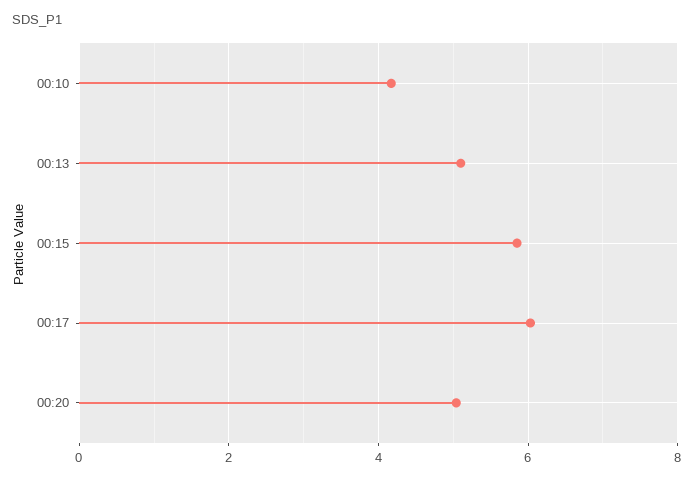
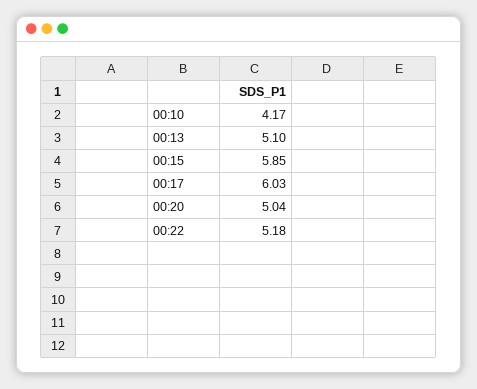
00:22: none -> 5.18

